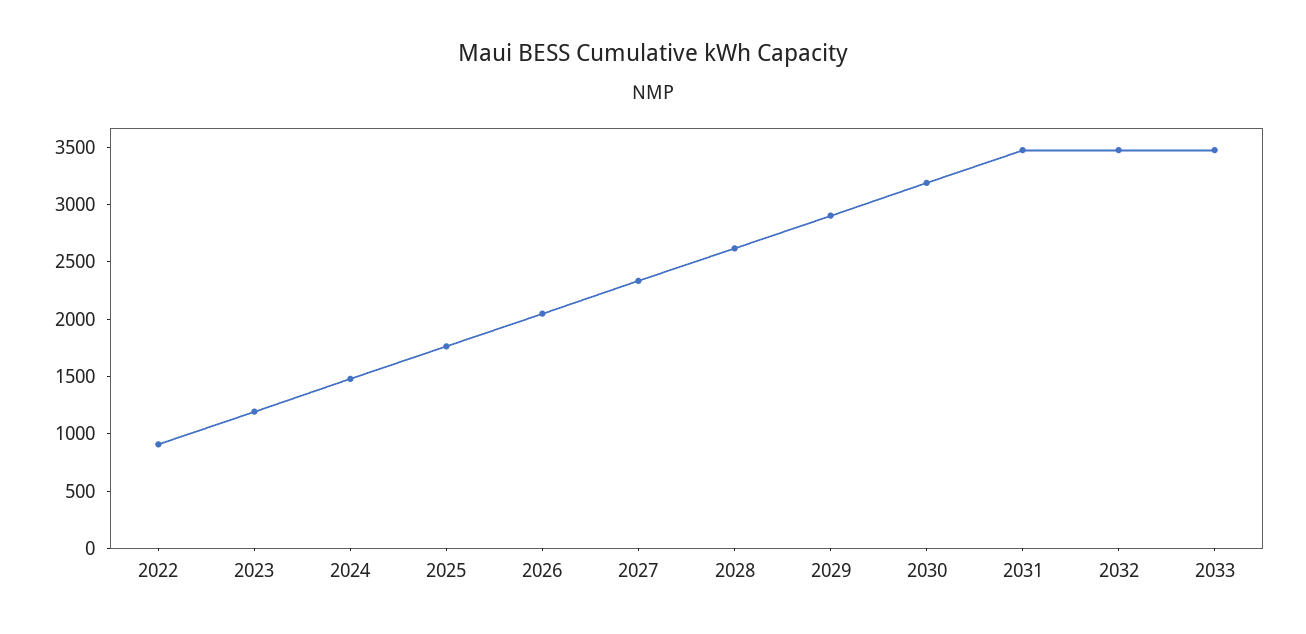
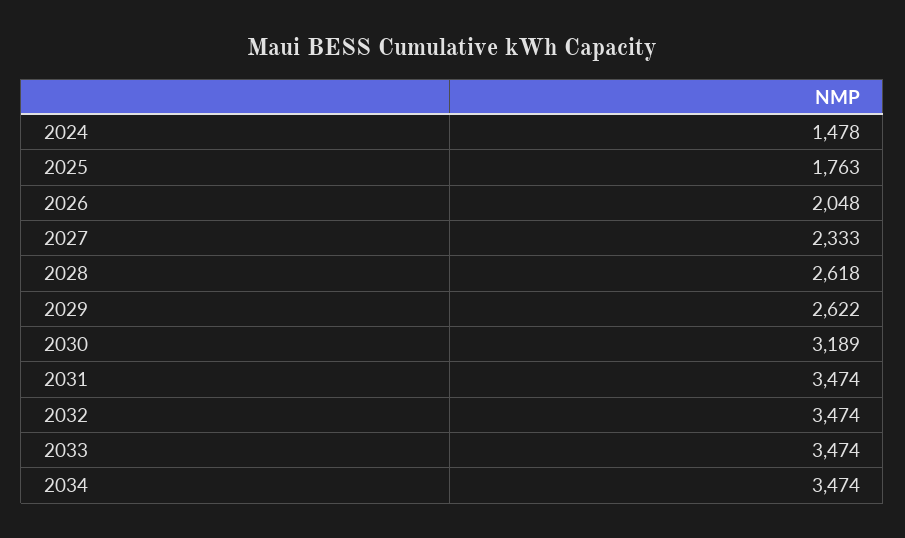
2022: 900 -> none
2023: 1200 -> none
2029: 2900 -> 2622
2034: none -> 3474

